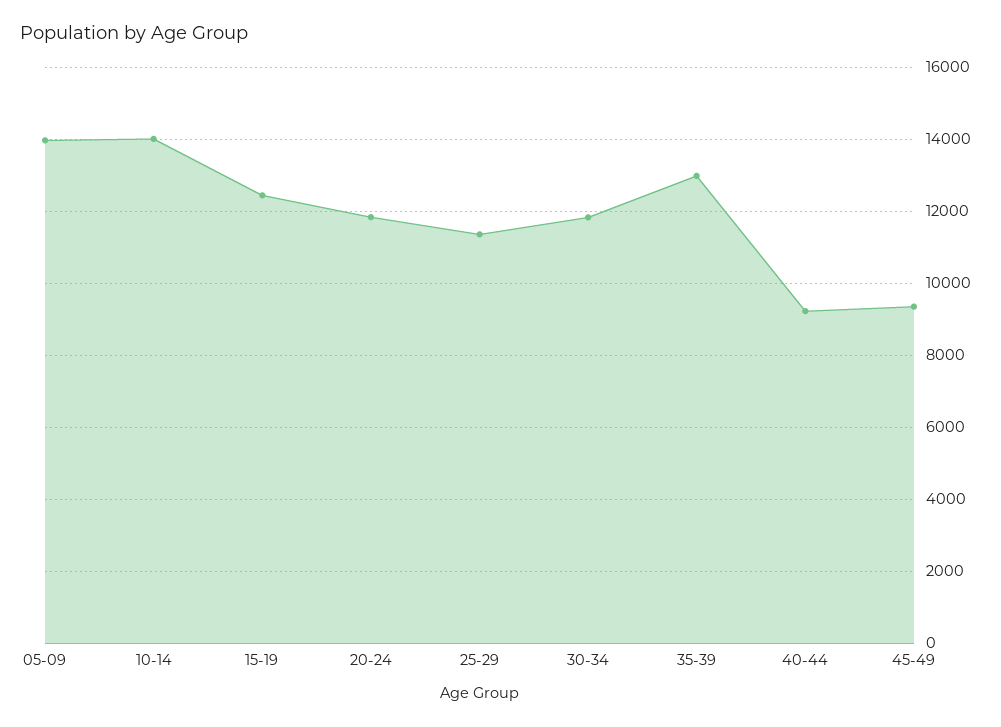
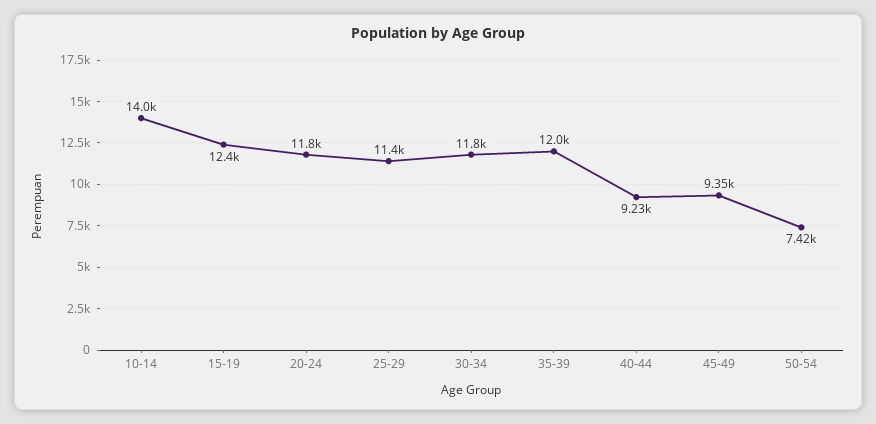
05-09: 14000 -> none
35-39: 13000 -> 12000
50-54: none -> 7420

